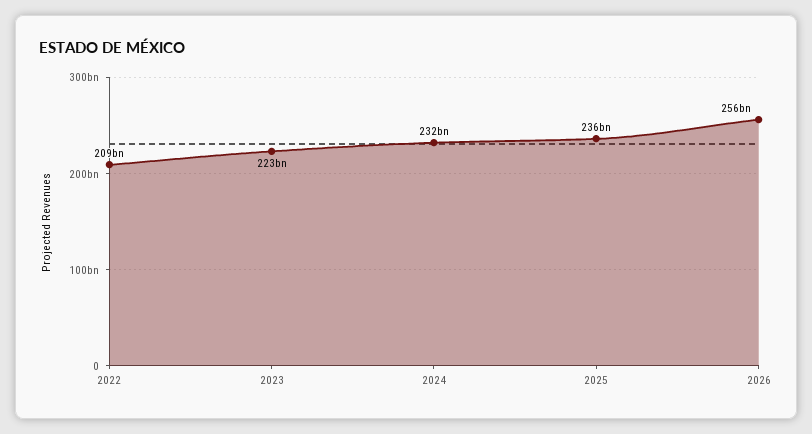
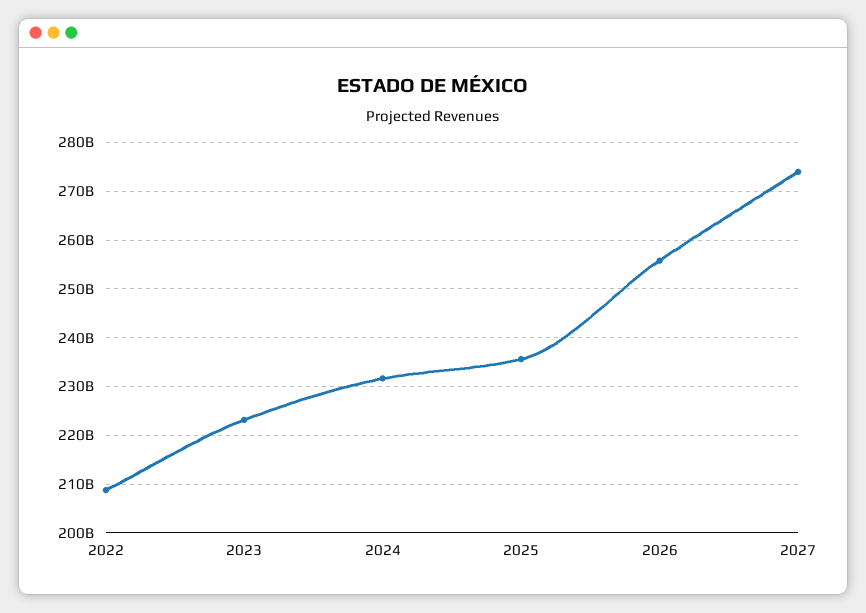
2027: none -> 274000000000

